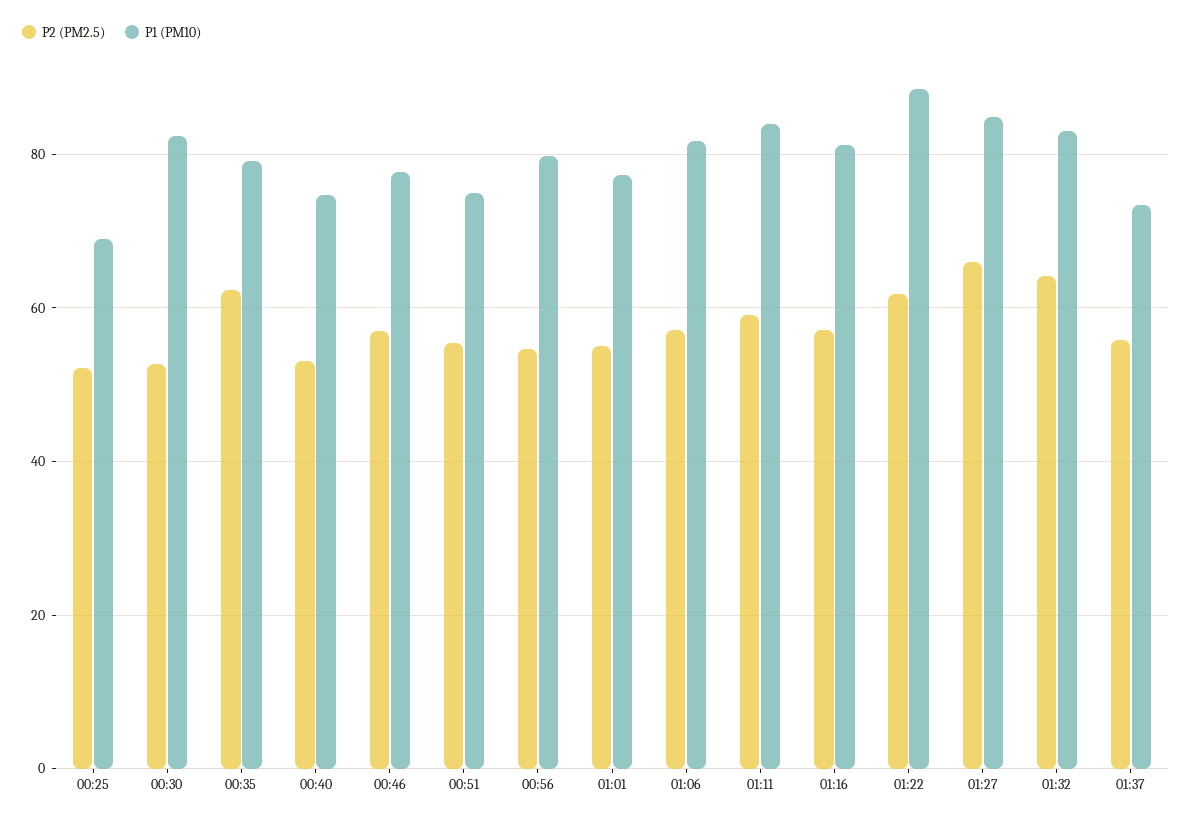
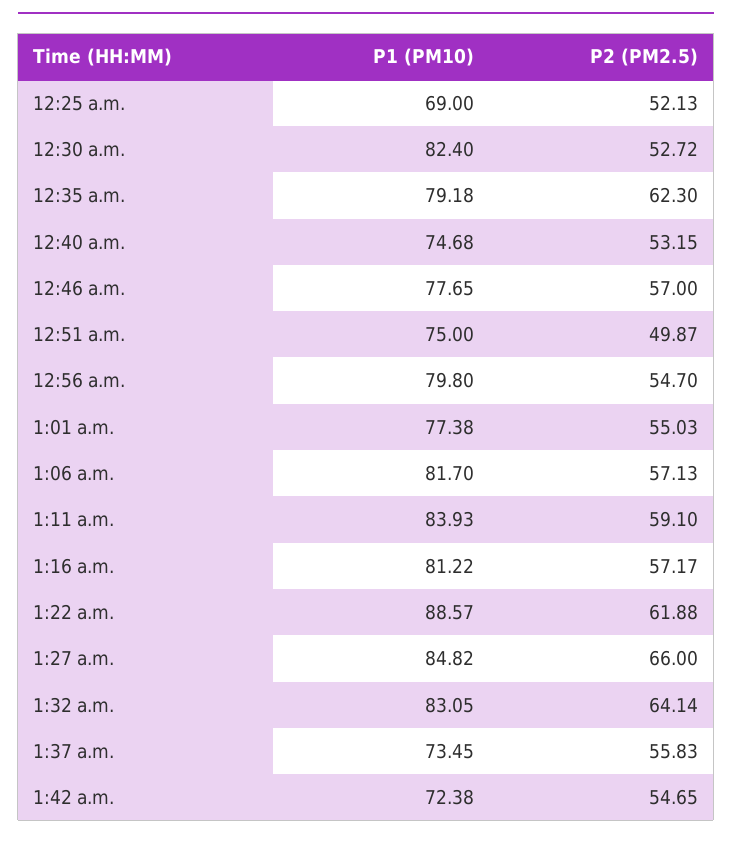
P2 (PM2.5), 00:51: 56 -> 49.87
P1 (PM10), 1:42 a.m.: none -> 72.38
P2 (PM2.5), 1:42 a.m.: none -> 54.65

